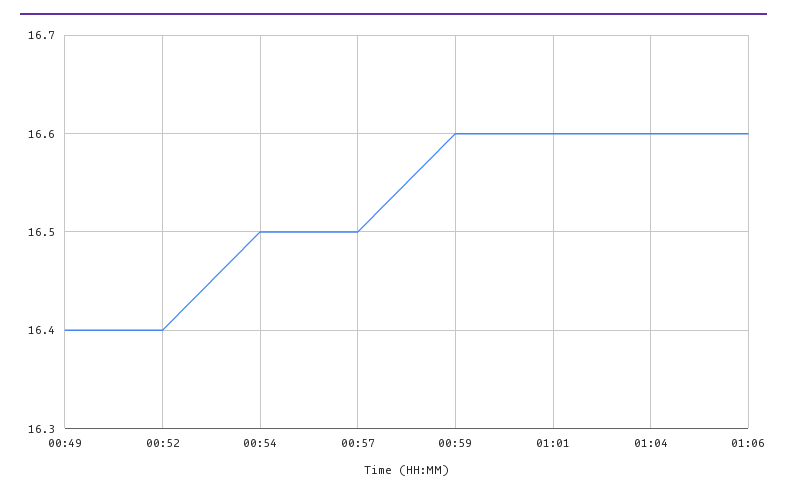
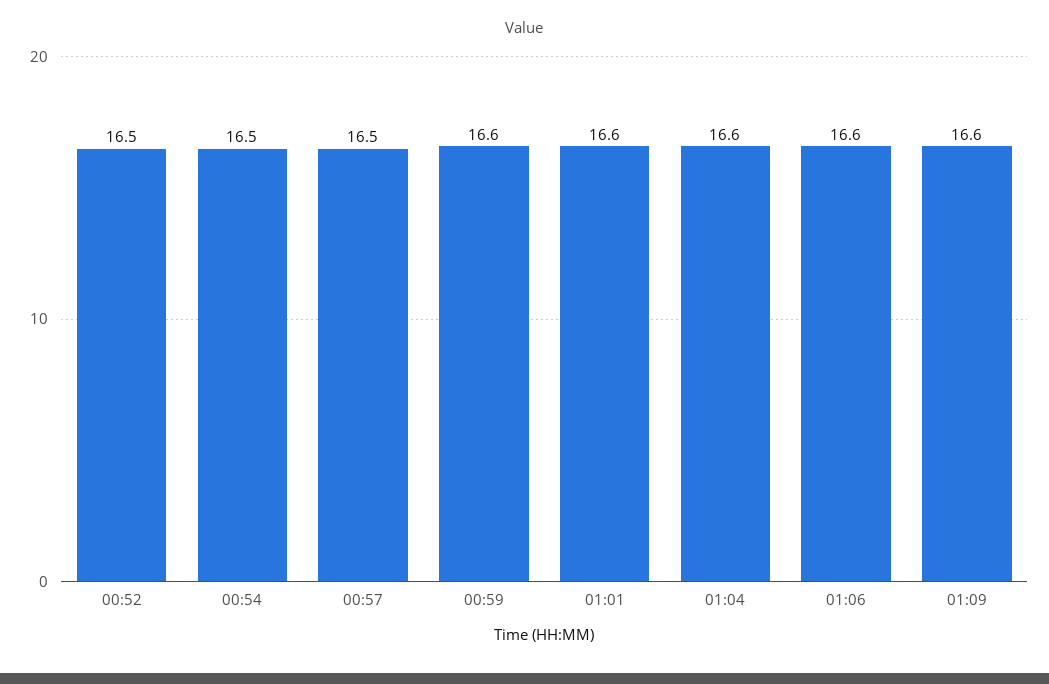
00:49: 16.4 -> none
00:52: 16.4 -> 16.5
01:09: none -> 16.6

